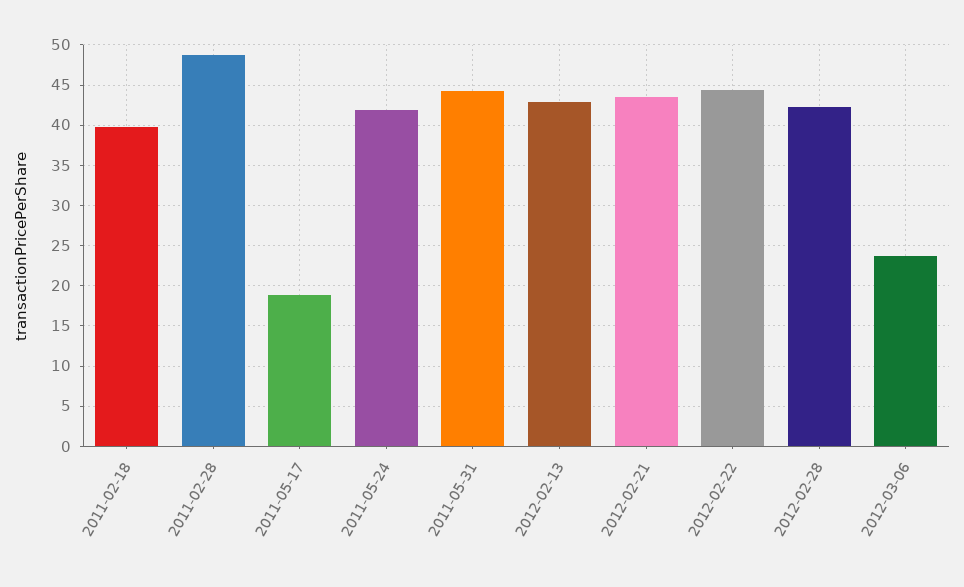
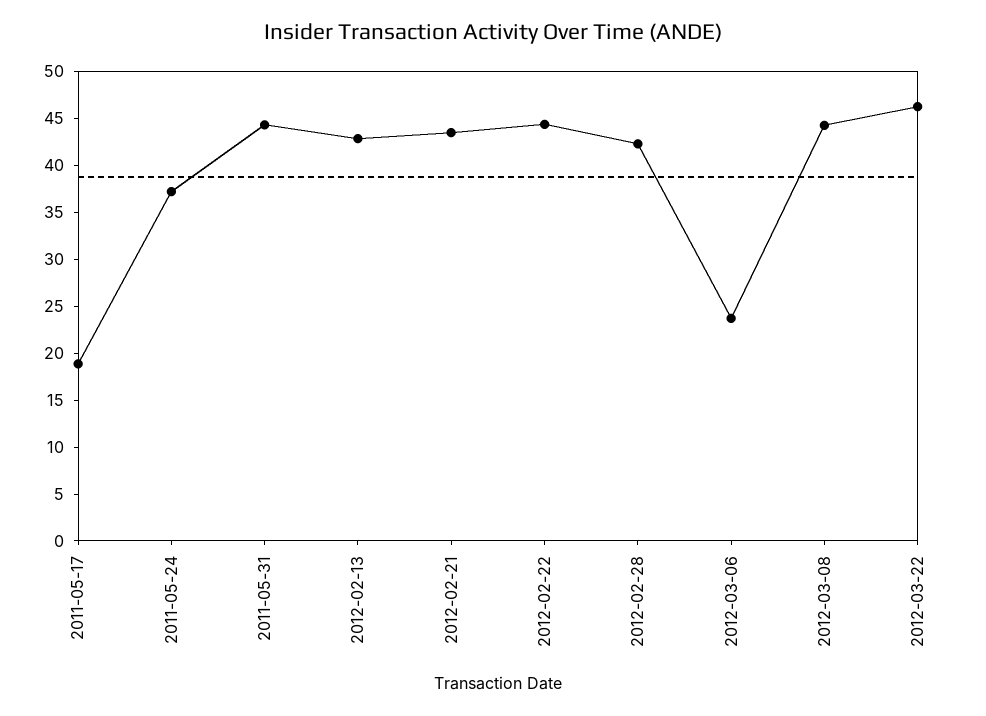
2011-02-18: 40 -> none
2011-02-28: 49 -> none
2011-05-24: 42 -> 37
2012-03-08: none -> 44
2012-03-22: none -> 46

